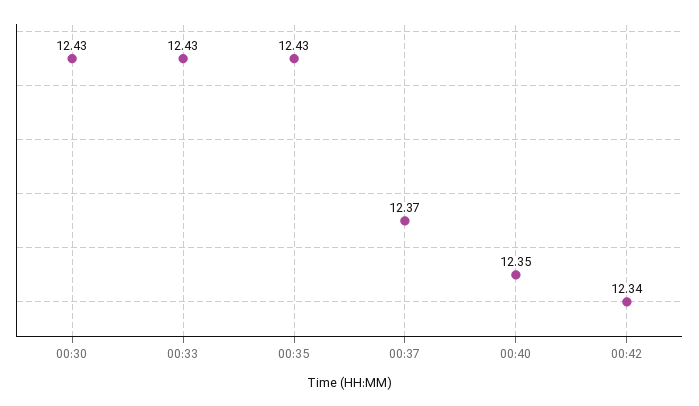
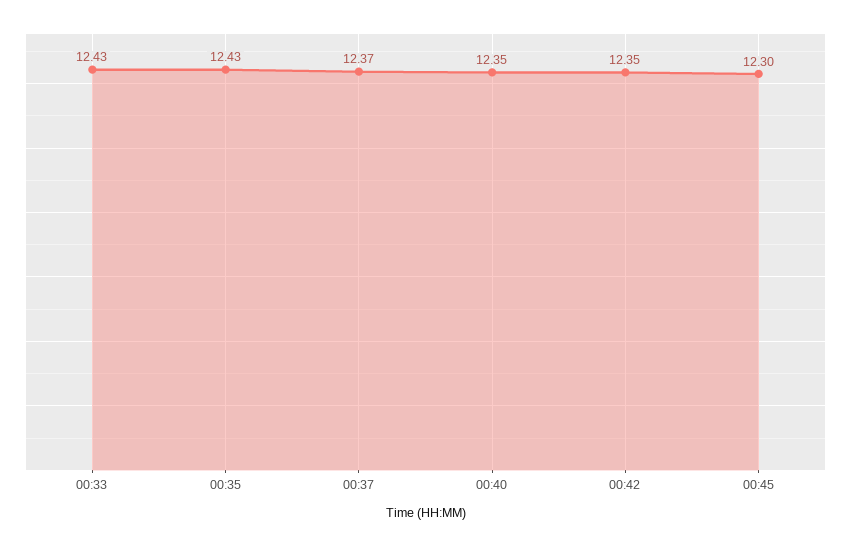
00:30: 12.43 -> none
00:42: 12.34 -> 12.35
00:45: none -> 12.3

